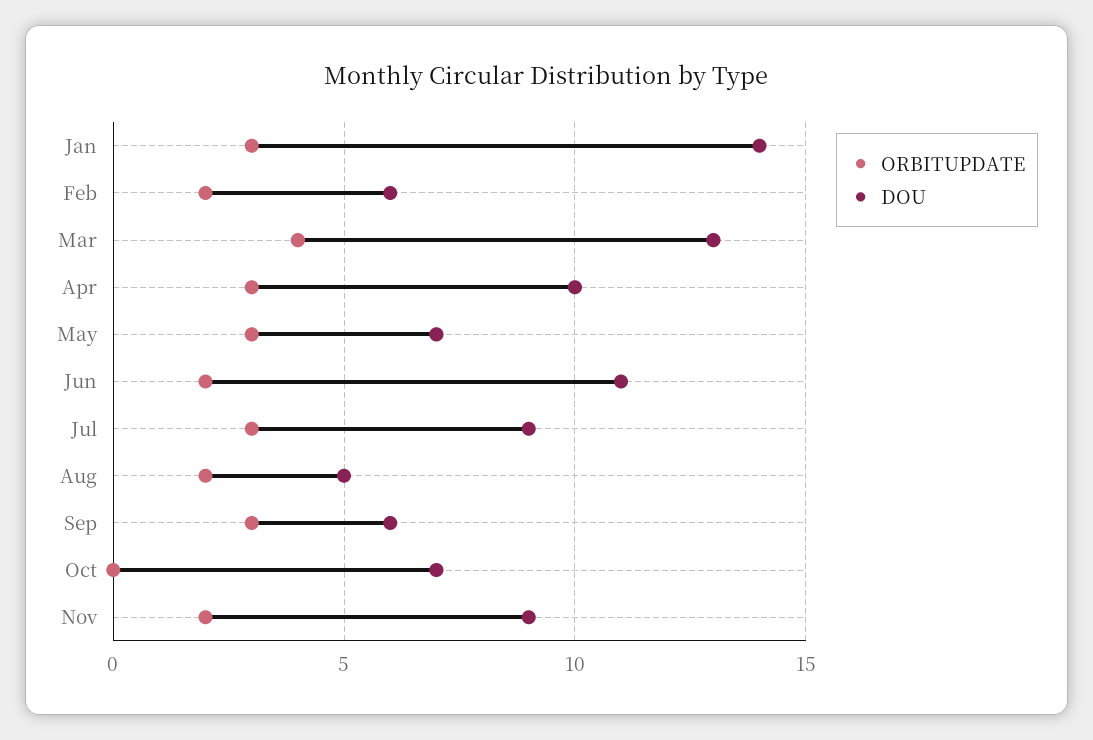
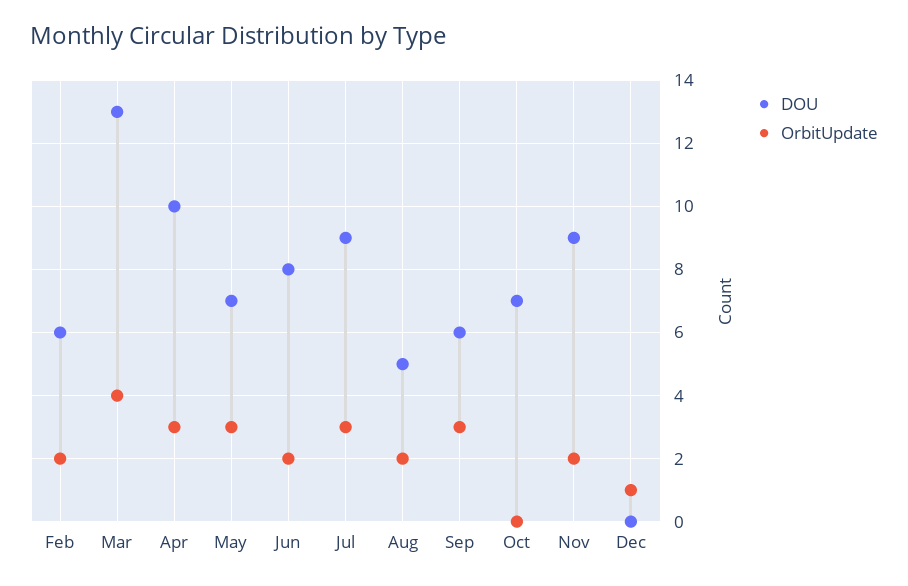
ORBITUPDATE, Jan: 3 -> none
DOU, Jan: 14 -> none
DOU, Jun: 11 -> 8
DOU, Dec: none -> 0
ORBITUPDATE, Dec: none -> 1

